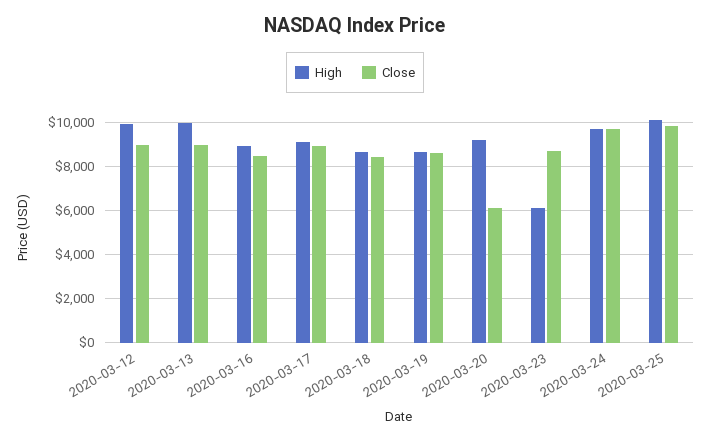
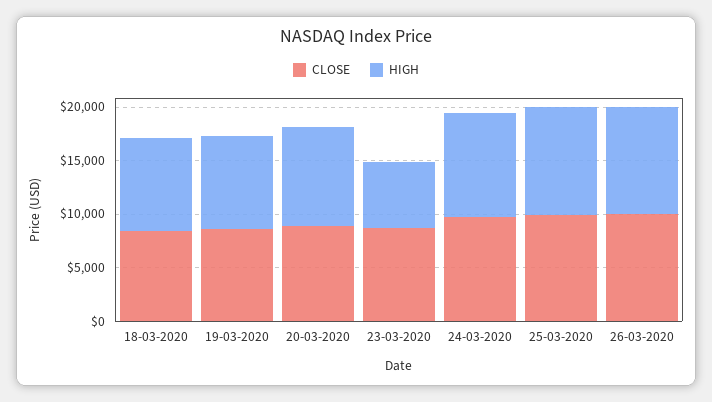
High, 2020-03-12: 10000 -> none
Close, 2020-03-12: 9000 -> none
High, 2020-03-13: 10000 -> none
Close, 2020-03-13: 9000 -> none
High, 2020-03-16: 9000 -> none
Close, 2020-03-16: 8500 -> none
High, 2020-03-17: 9000 -> none
Close, 2020-03-17: 9000 -> none
Close, 2020-03-20: 6000 -> 9000
Close, 26-03-2020: none -> 10000
High, 26-03-2020: none -> 10000

